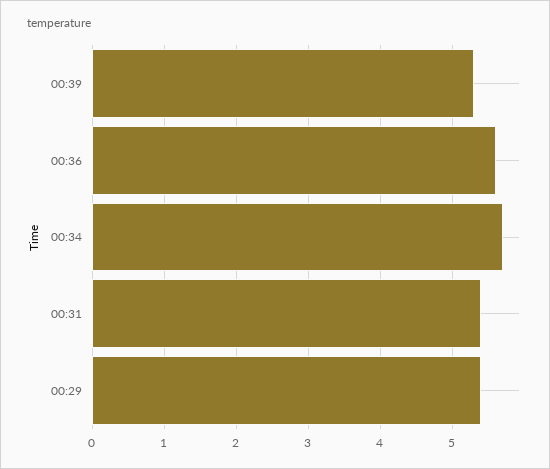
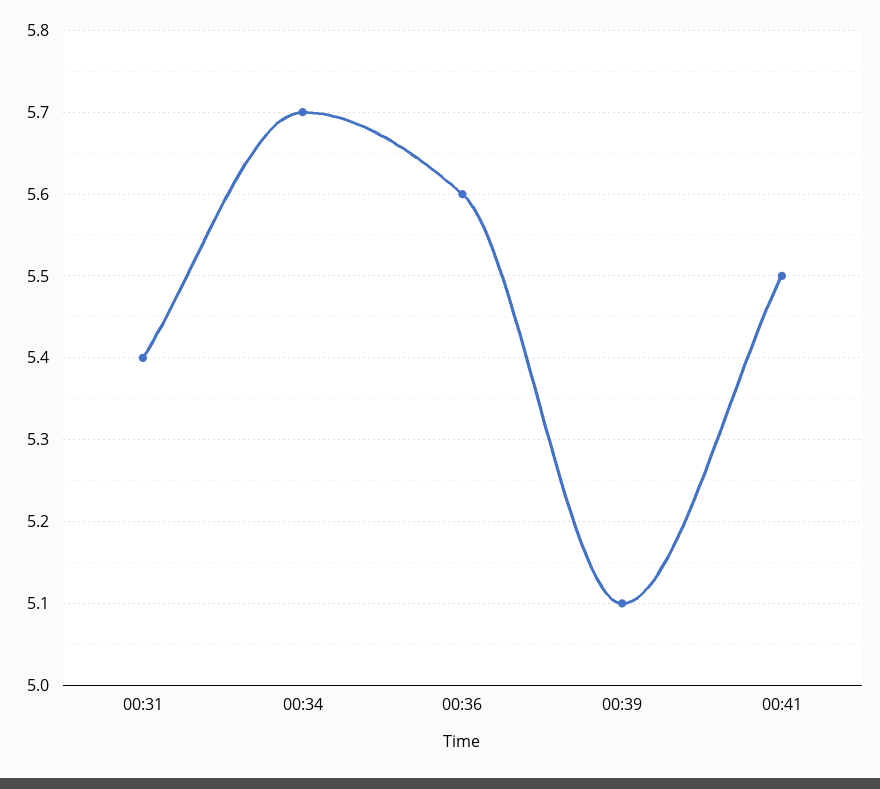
00:39: 5.3 -> 5.1
00:29: 5.4 -> none
00:41: none -> 5.5

